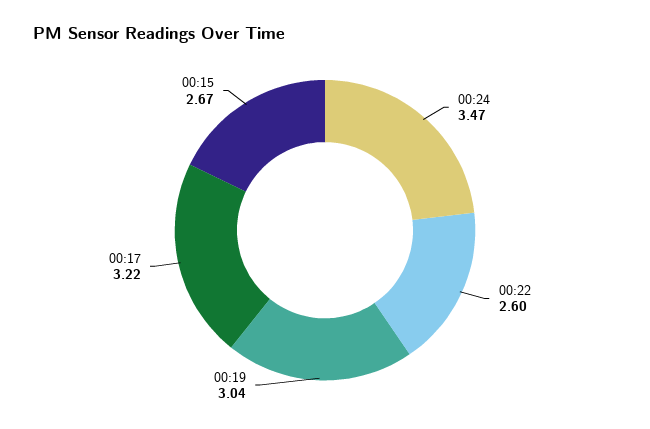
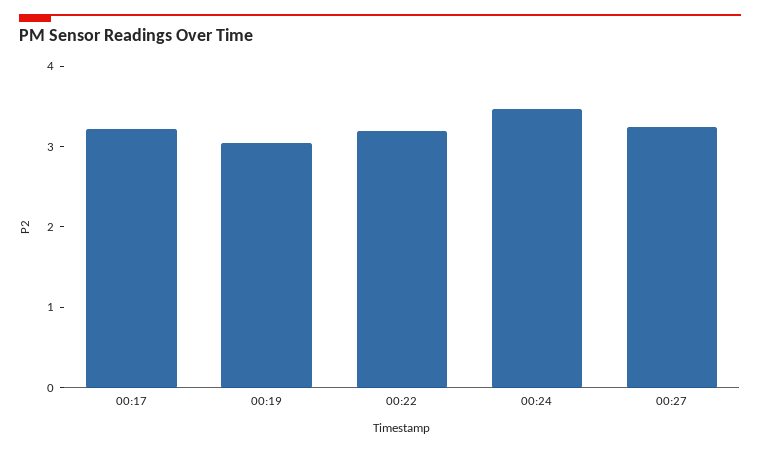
00:22: 2.6 -> 3.2
00:15: 2.67 -> none
00:27: none -> 3.2

